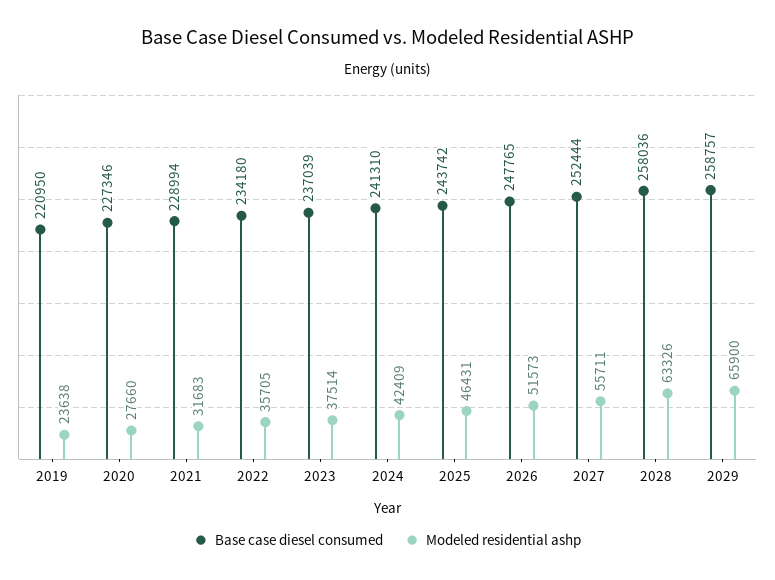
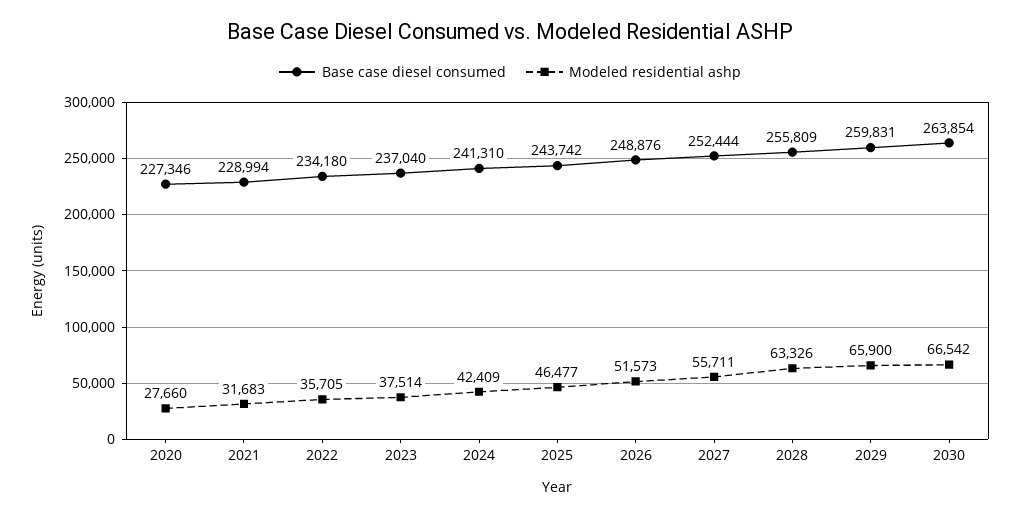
Base case diesel consumed, 2019: 220950 -> none
Modeled residential ashp, 2019: 23638 -> none
Base case diesel consumed, 2023: 237039 -> 237040
Modeled residential ashp, 2025: 46431 -> 46477
Base case diesel consumed, 2026: 247765 -> 248876
Base case diesel consumed, 2028: 258036 -> 255809
Base case diesel consumed, 2029: 258757 -> 259831
Base case diesel consumed, 2030: none -> 263854
Modeled residential ashp, 2030: none -> 66542

